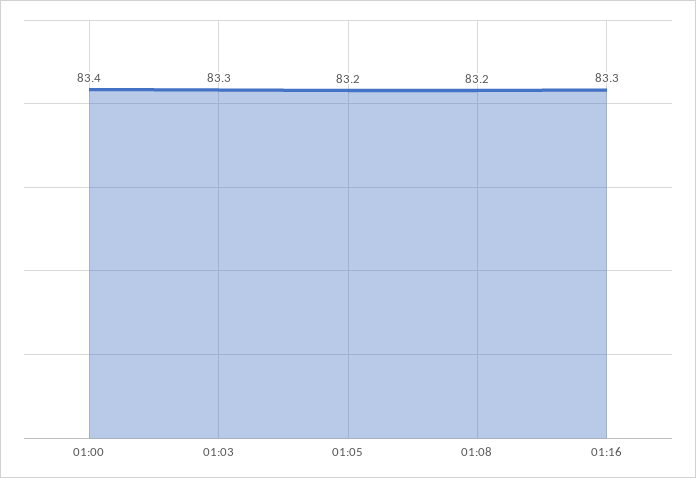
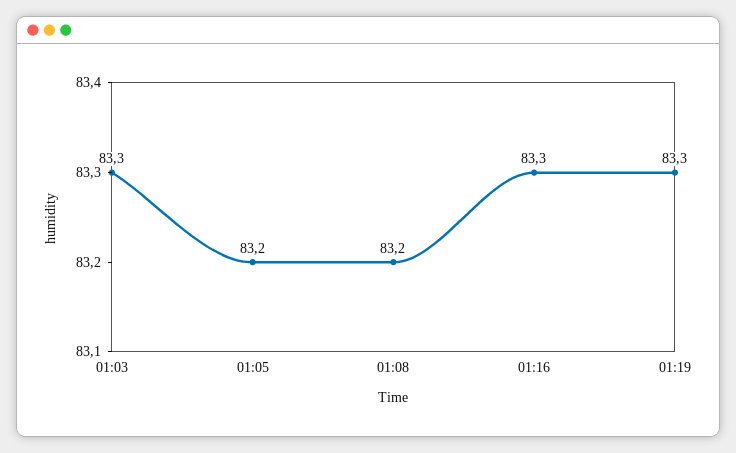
01:00: 83.4 -> none
01:19: none -> 83.3

